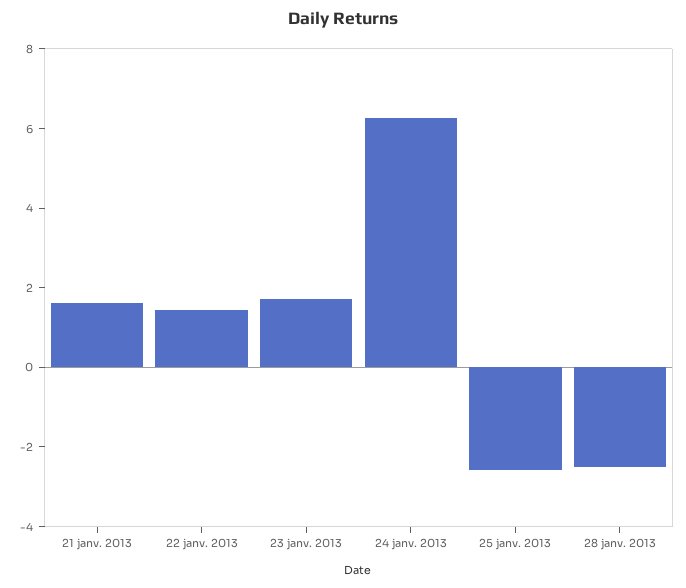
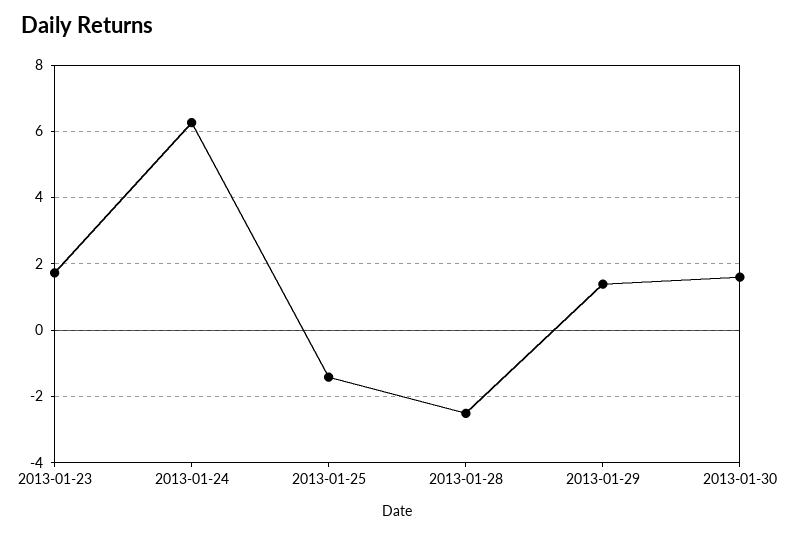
21 janv. 2013: 1.5 -> none
22 janv. 2013: 1.5 -> none
25 janv. 2013: -2.5 -> -1.4
2013-01-29: none -> 1.4
2013-01-30: none -> 1.6

